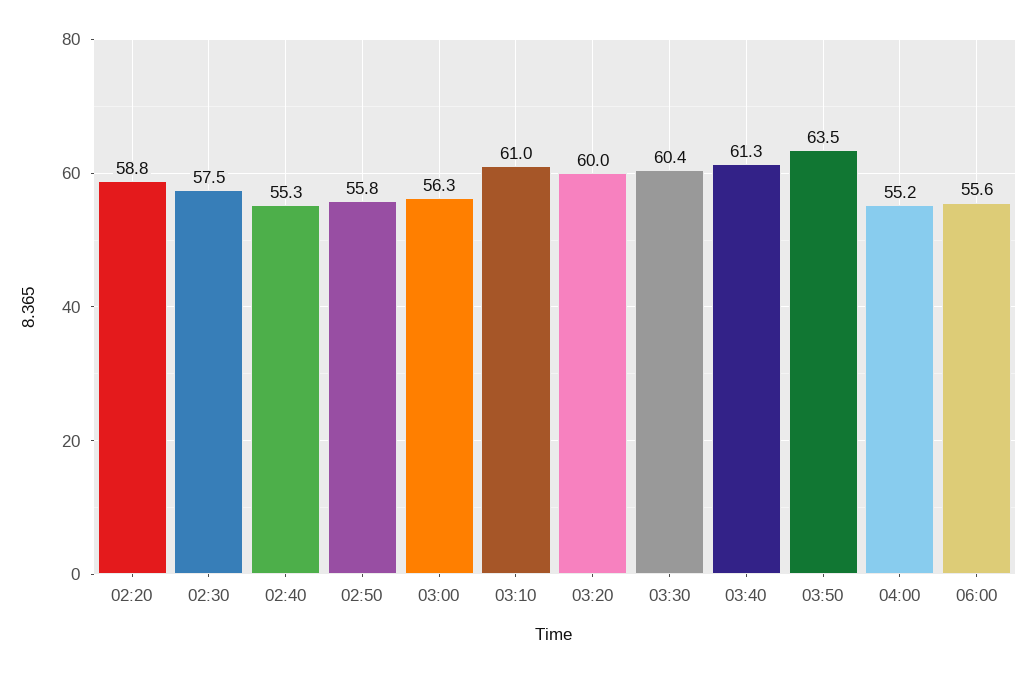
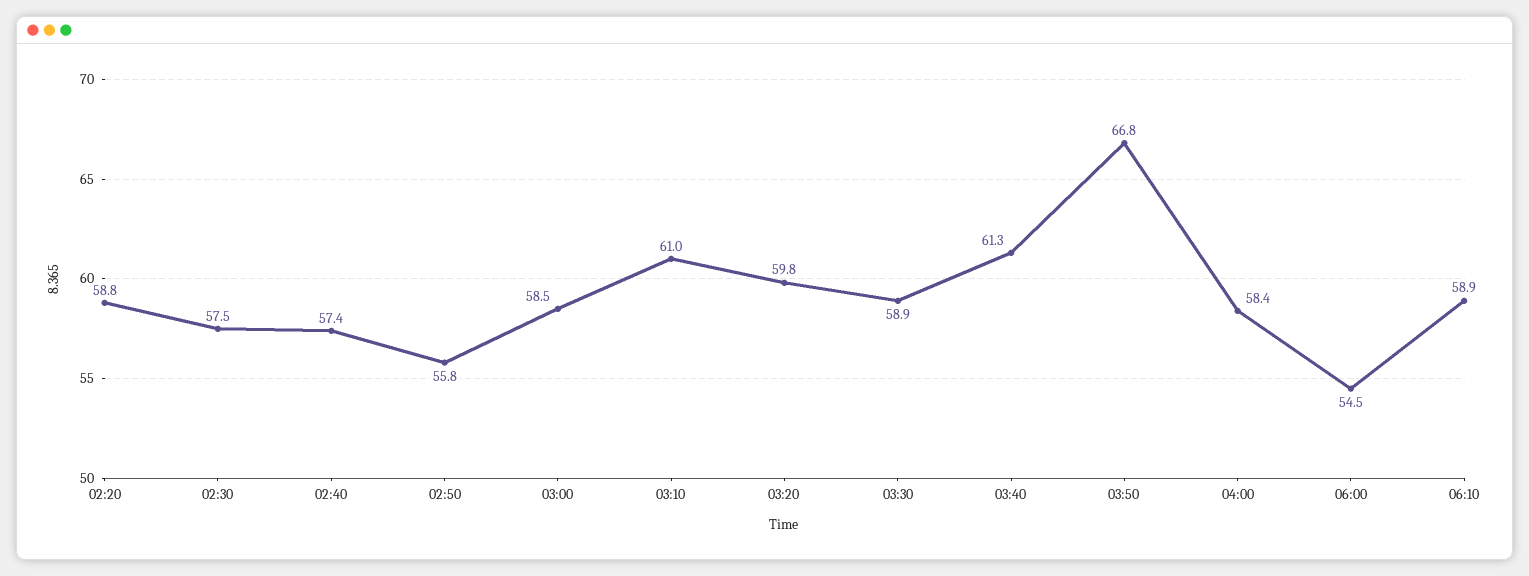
02:40: 55.3 -> 57.4
03:00: 56.3 -> 58.5
03:20: 60 -> 59.8
03:30: 60.4 -> 58.9
03:50: 63.5 -> 66.8
04:00: 55.2 -> 58.4
06:00: 55.6 -> 54.5
06:10: none -> 58.9

